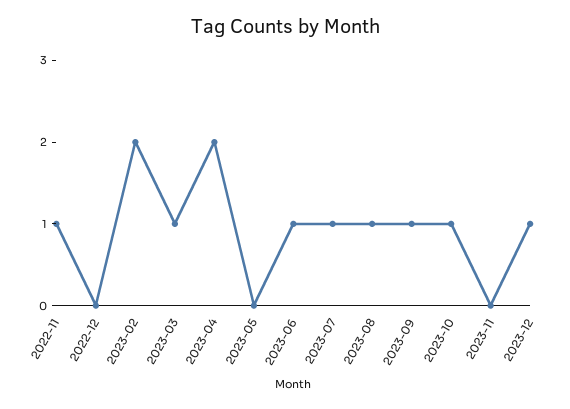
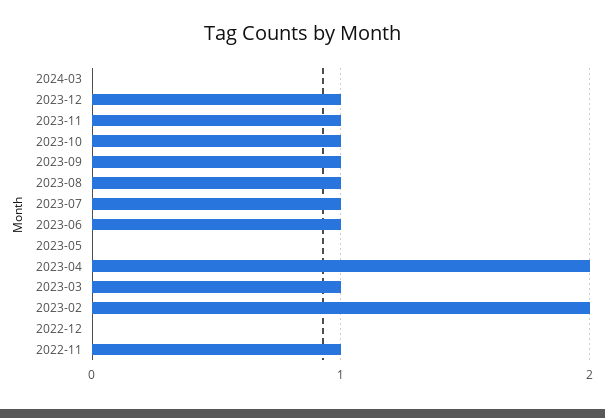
2023-11: 0 -> 1
2024-03: none -> 0

